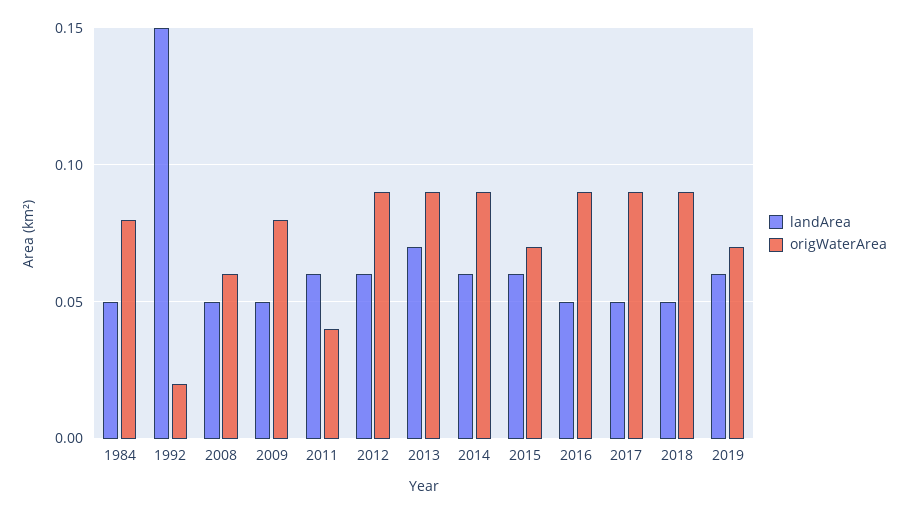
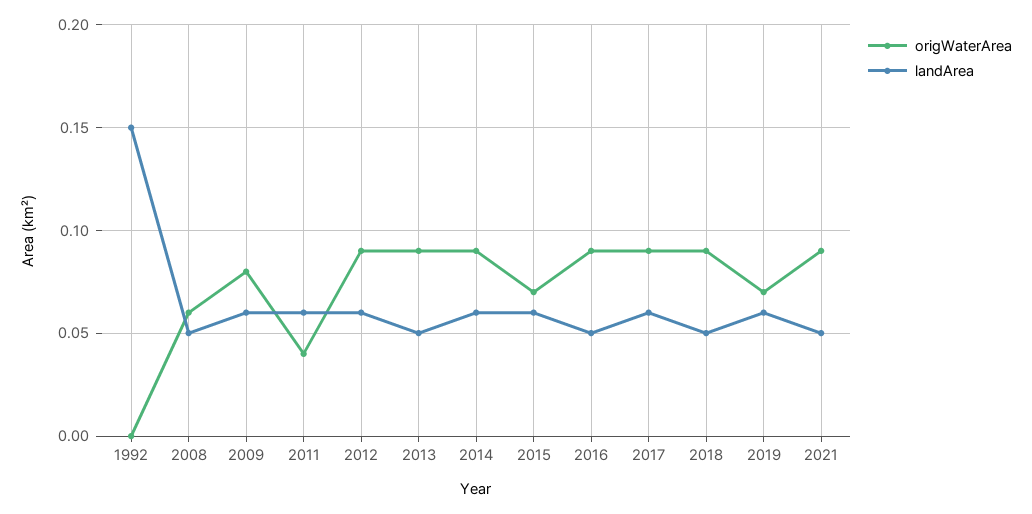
landArea, 1984: 0.05 -> none
origWaterArea, 1984: 0.08 -> none
origWaterArea, 1992: 0.02 -> 0
landArea, 2009: 0.05 -> 0.06
landArea, 2013: 0.07 -> 0.05
landArea, 2017: 0.05 -> 0.06
origWaterArea, 2021: none -> 0.09
landArea, 2021: none -> 0.05

